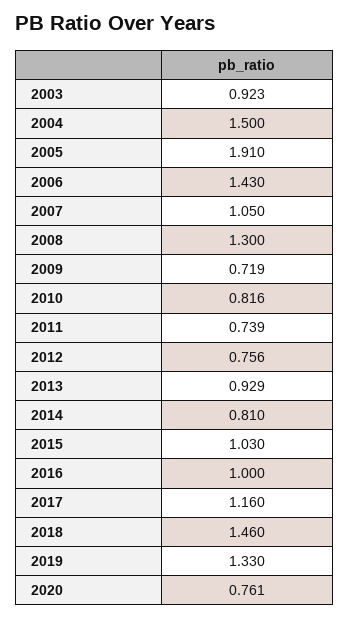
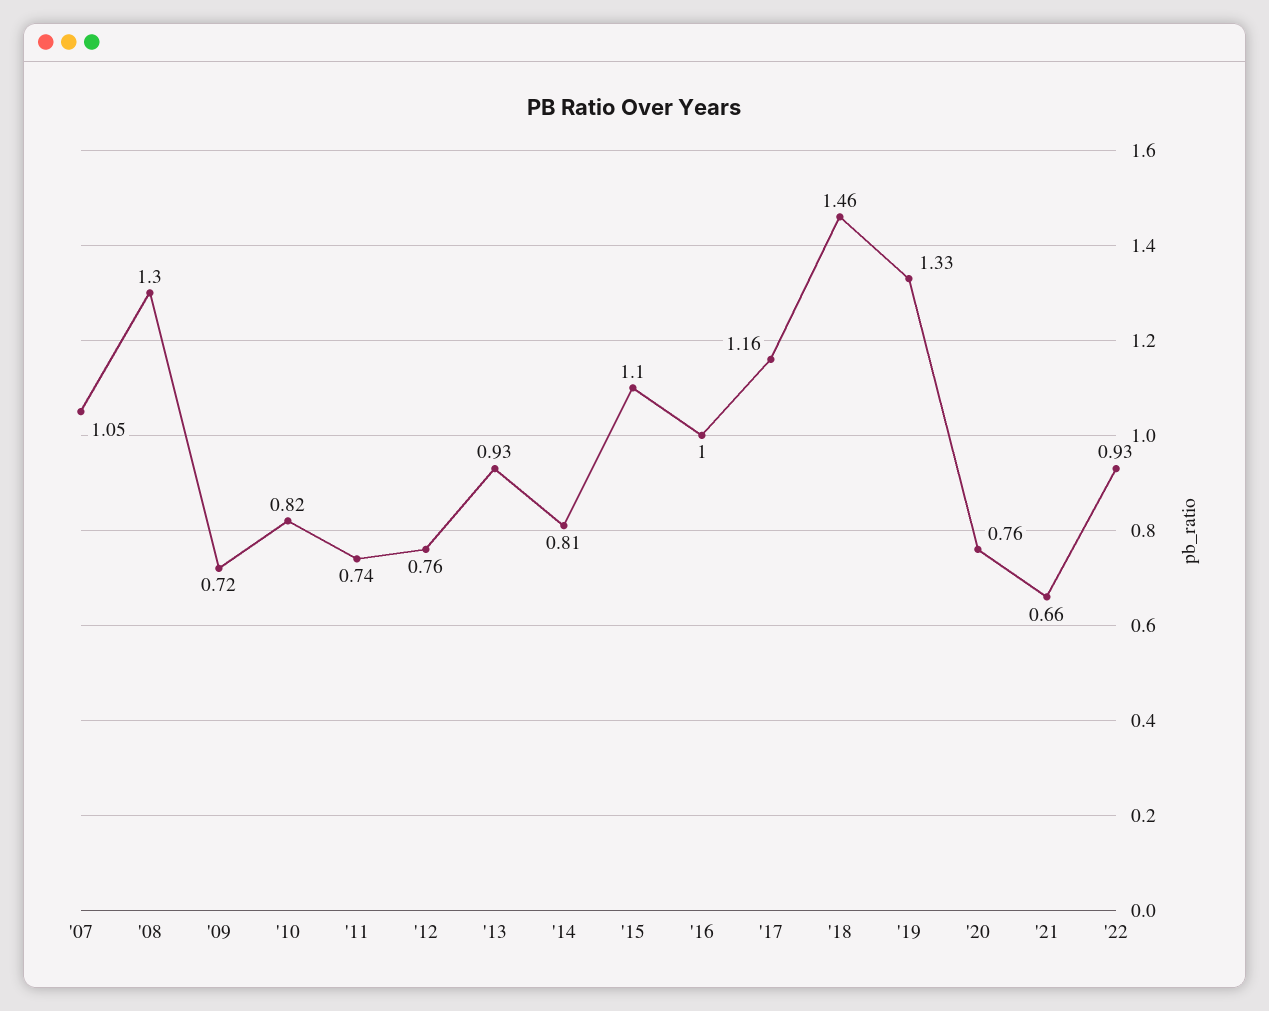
2003: 0.923 -> none
2004: 1.5 -> none
2005: 1.91 -> none
2006: 1.43 -> none
2015: 1.03 -> 1.1
'21: none -> 0.66
'22: none -> 0.93

